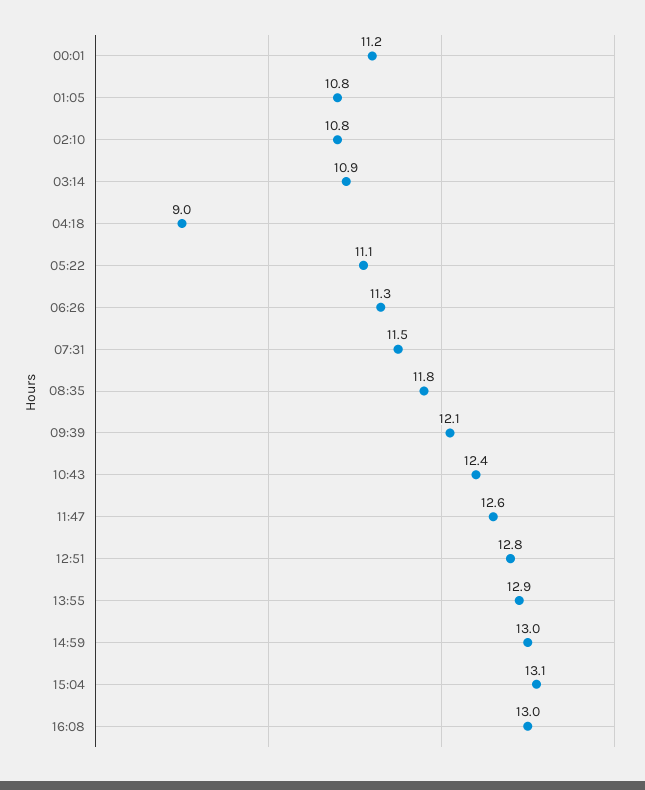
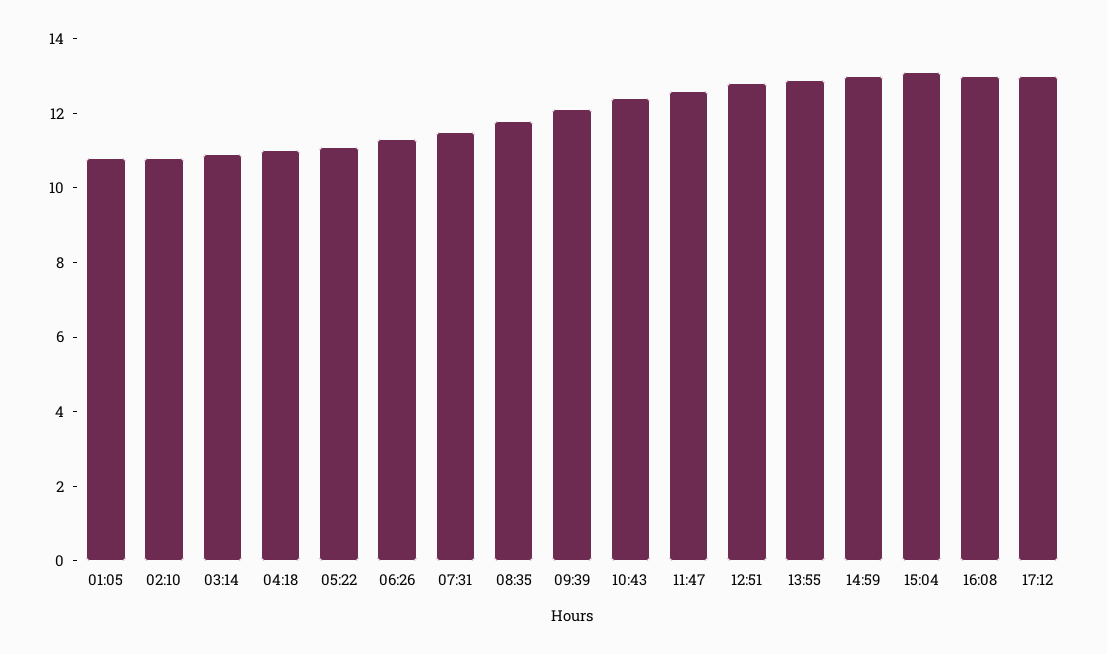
00:01: 11.2 -> none
04:18: 9 -> 11
17:12: none -> 13

